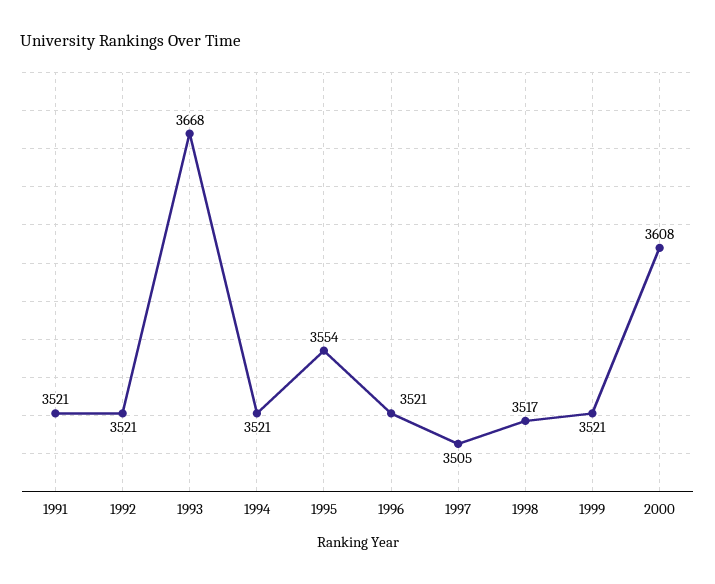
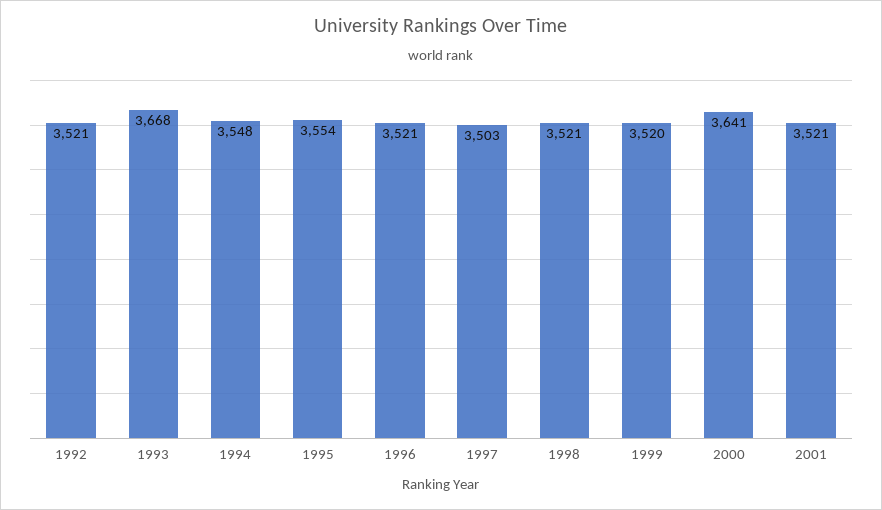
1991: 3521 -> none
1994: 3521 -> 3548
1997: 3505 -> 3503
1998: 3517 -> 3521
1999: 3521 -> 3520
2000: 3608 -> 3641
2001: none -> 3521

